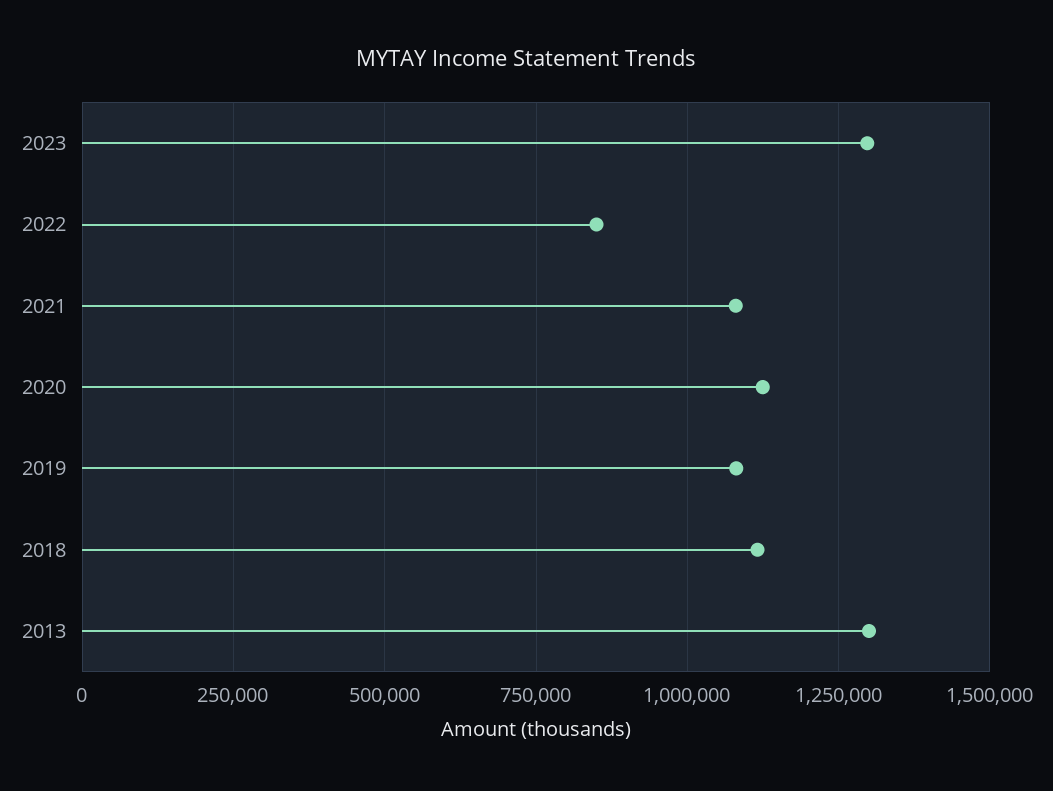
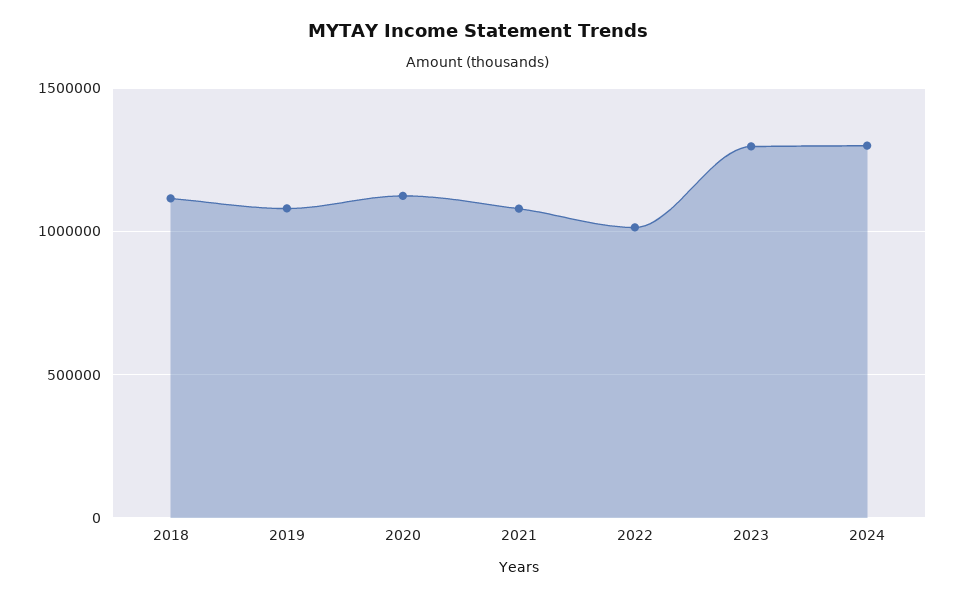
2022: 850000 -> 1000000
2013: 1300000 -> none
2024: none -> 1300000

